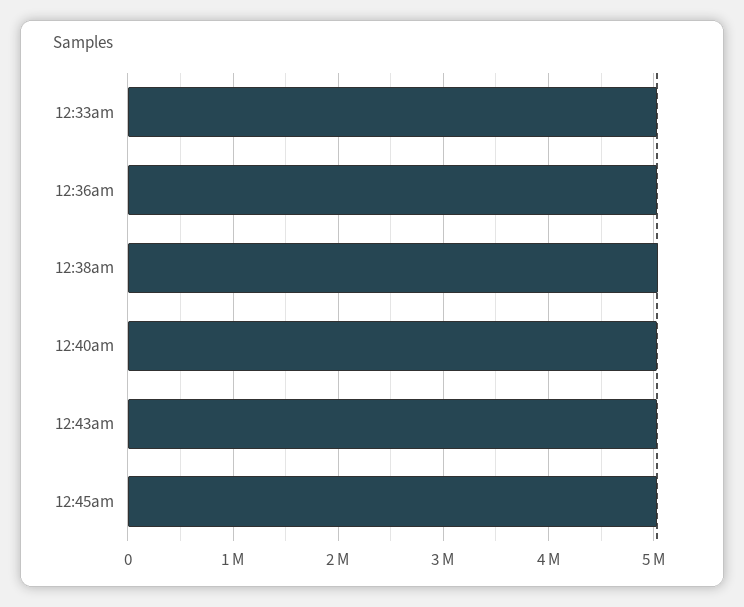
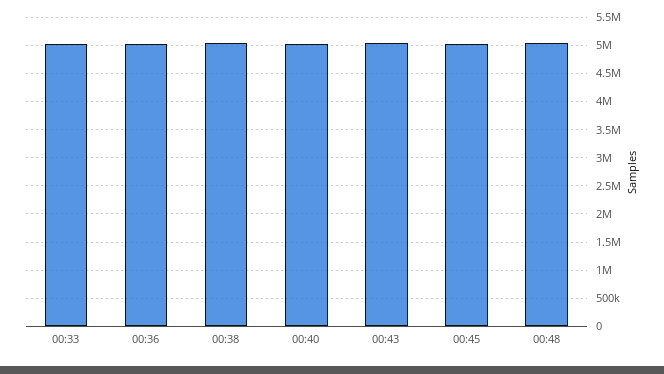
00:48: none -> 5000000

